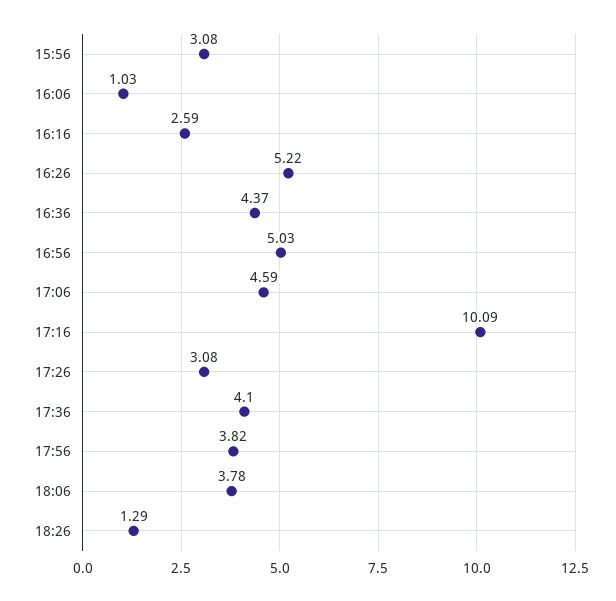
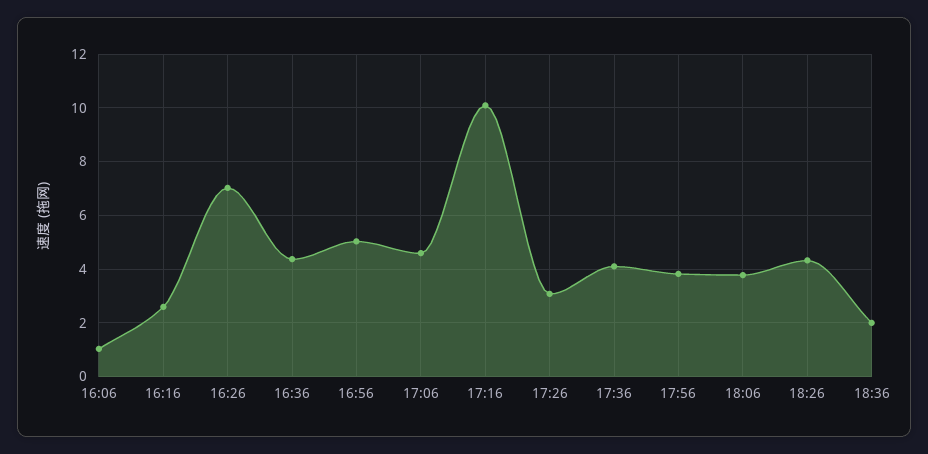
15:56: 3.08 -> none
16:26: 5.22 -> 7
18:26: 1.29 -> 4.25
18:36: none -> 2

